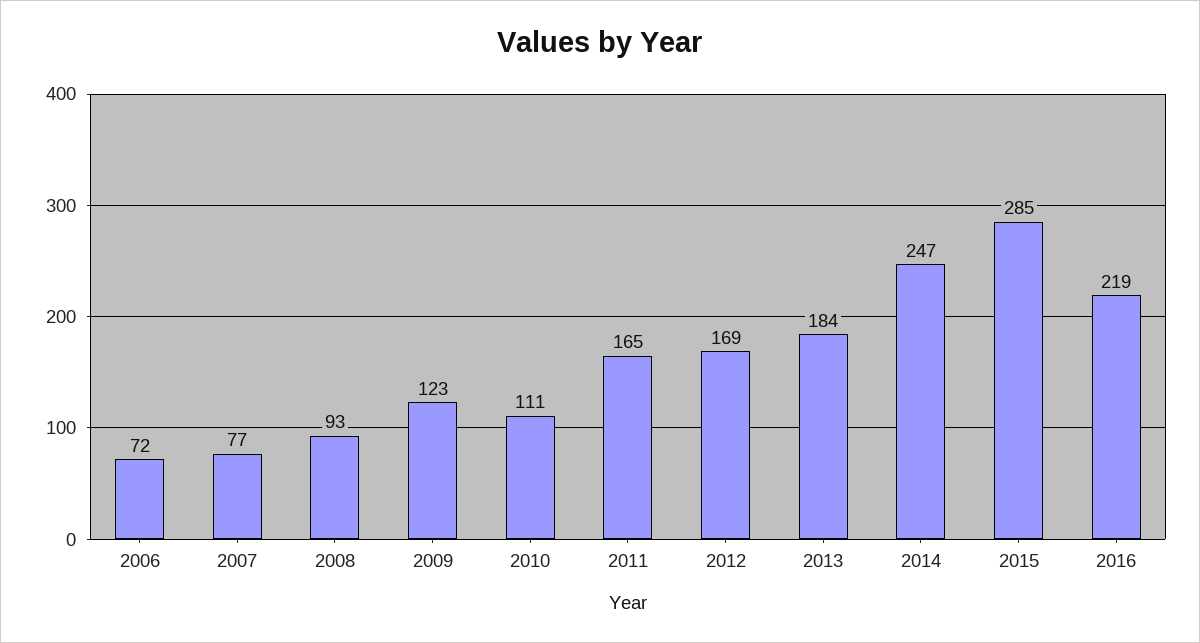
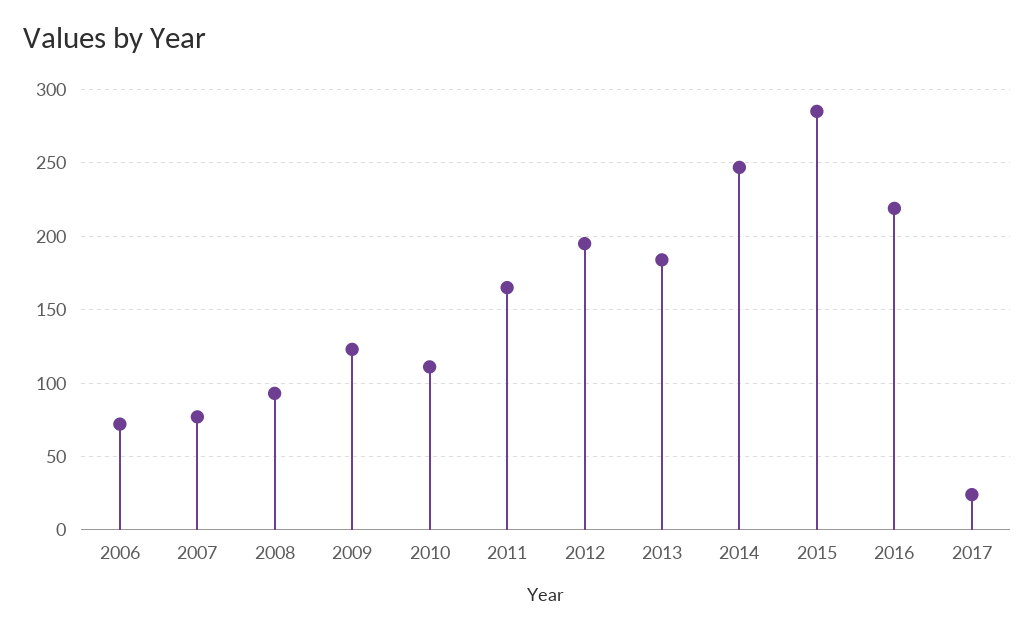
2012: 169 -> 195
2017: none -> 25

